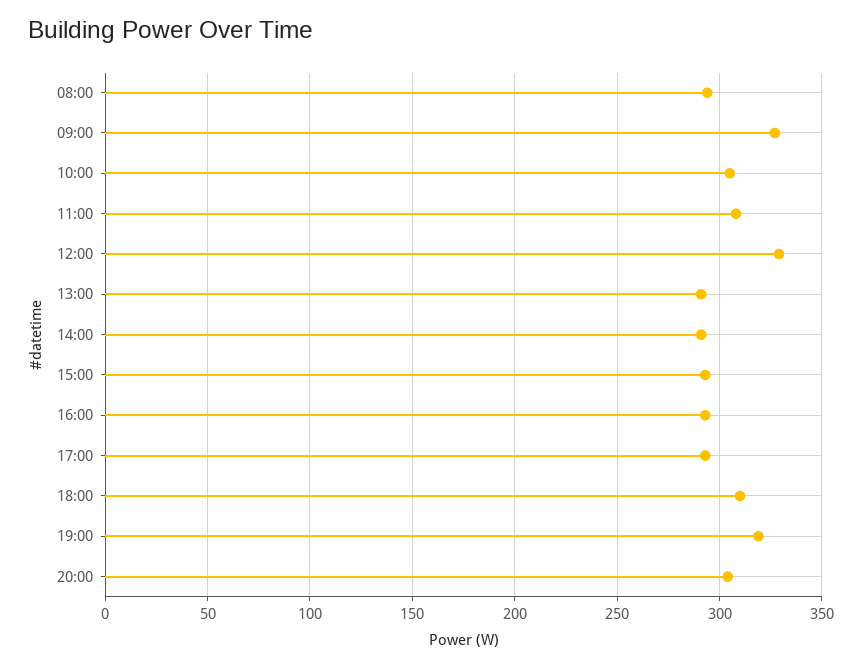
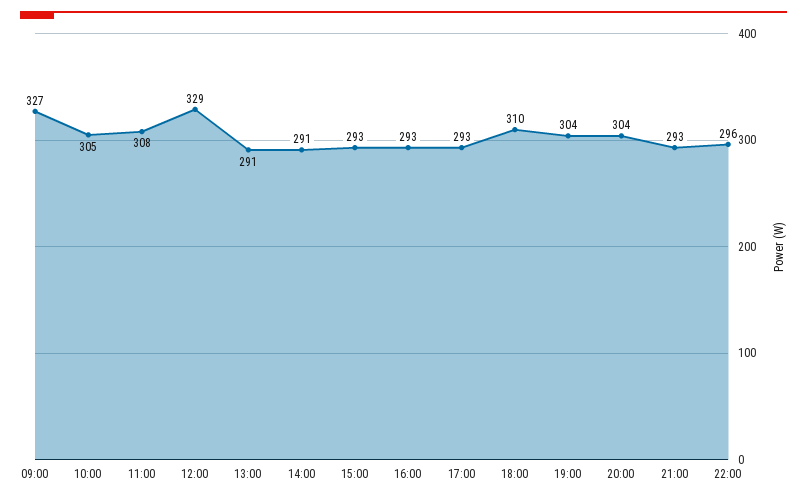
08:00: 295 -> none
19:00: 320 -> 304
21:00: none -> 293
22:00: none -> 296

